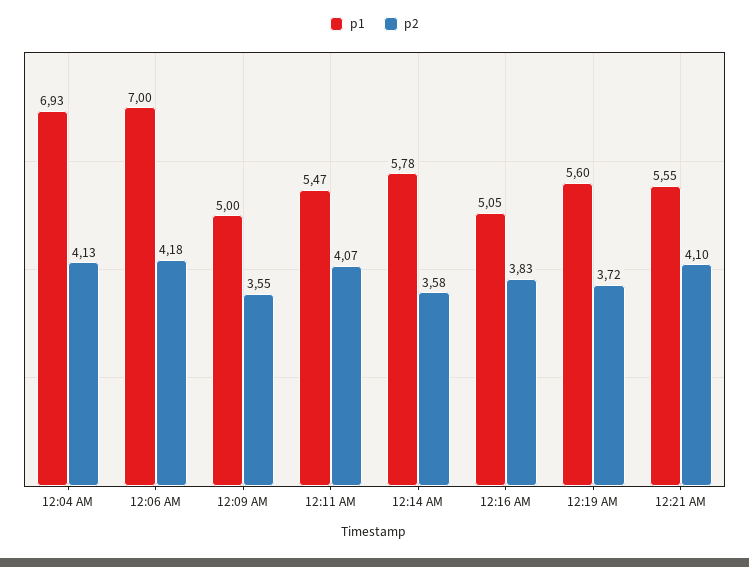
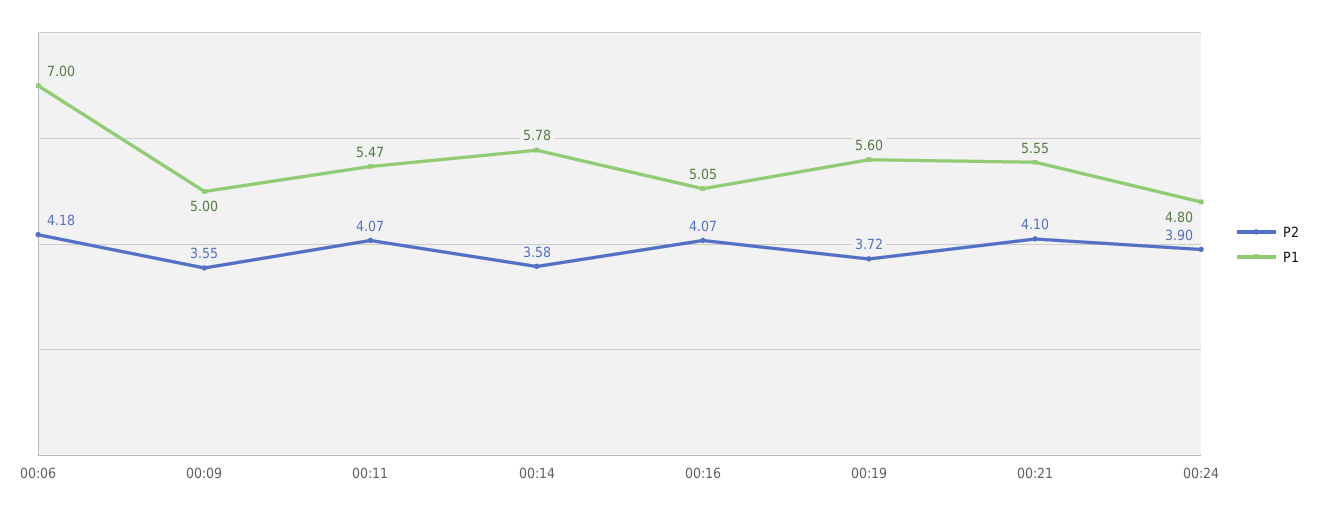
p1, 12:04 AM: 6.93 -> none
p2, 12:04 AM: 4.13 -> none
p2, 12:16 AM: 3.83 -> 4.07
p2, 00:24: none -> 3.9
p1, 00:24: none -> 4.8

